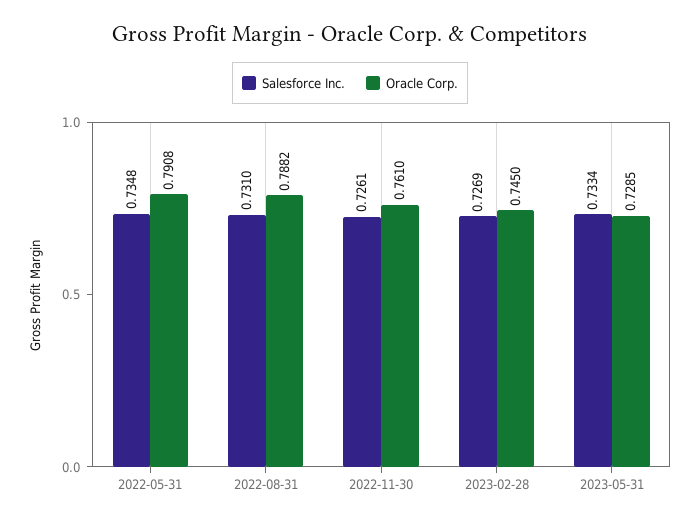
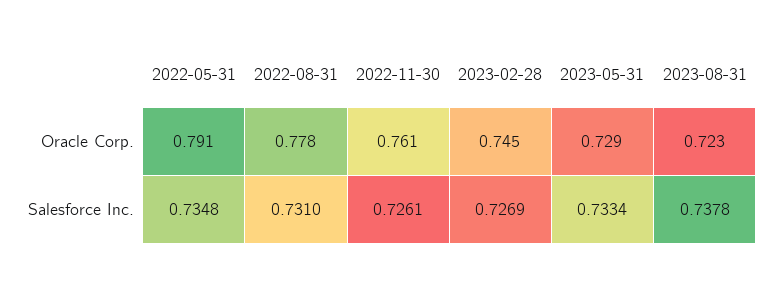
Oracle Corp., 2022-08-31: 0.7882 -> 0.778
Oracle Corp., 2023-08-31: none -> 0.723
Salesforce Inc., 2023-08-31: none -> 0.7378

